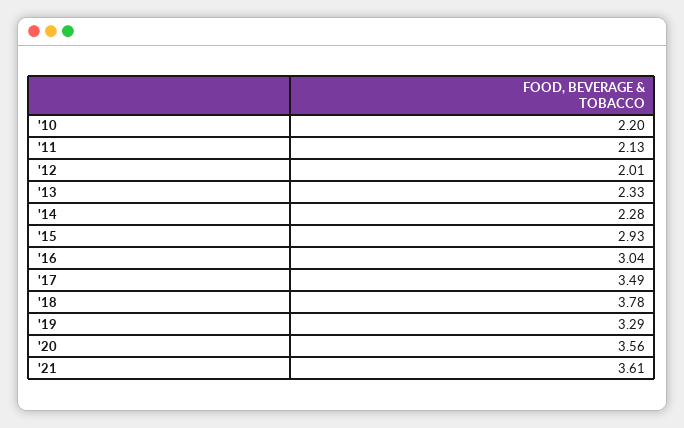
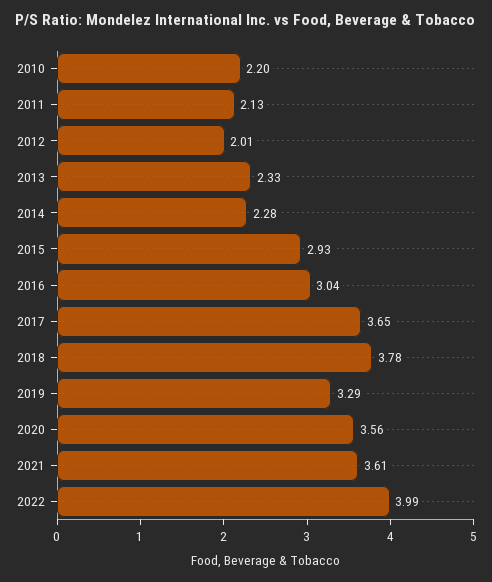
'17: 3.49 -> 3.65
2022: none -> 3.99

